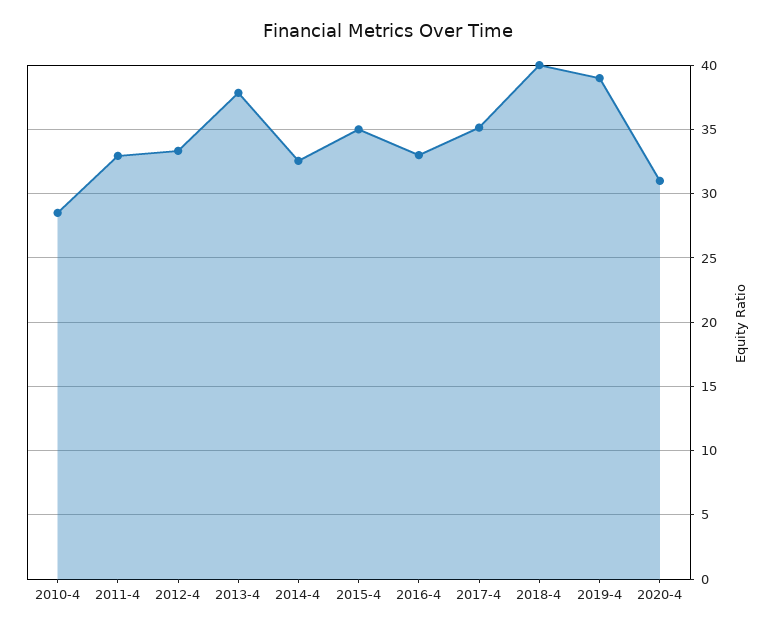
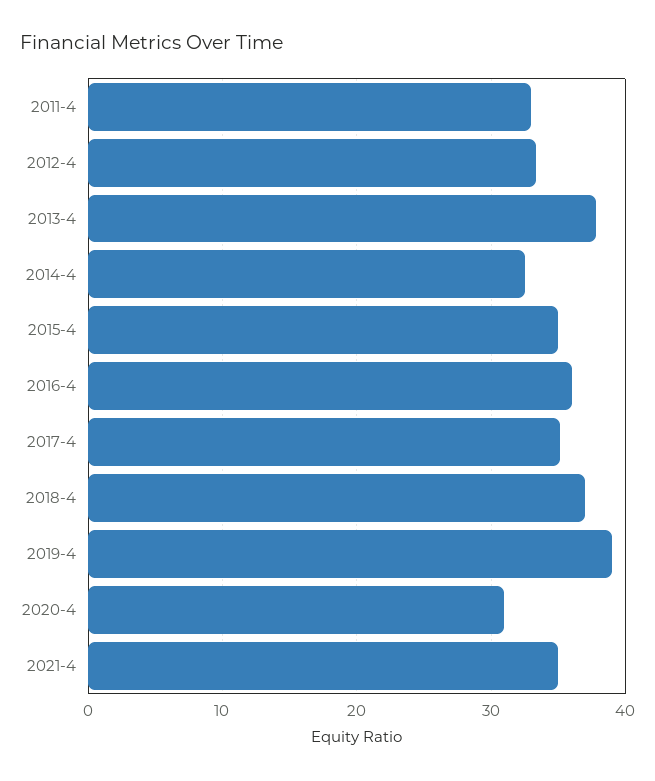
2010-4: 28.5 -> none
2016-4: 33 -> 36
2018-4: 40 -> 37
2021-4: none -> 35

